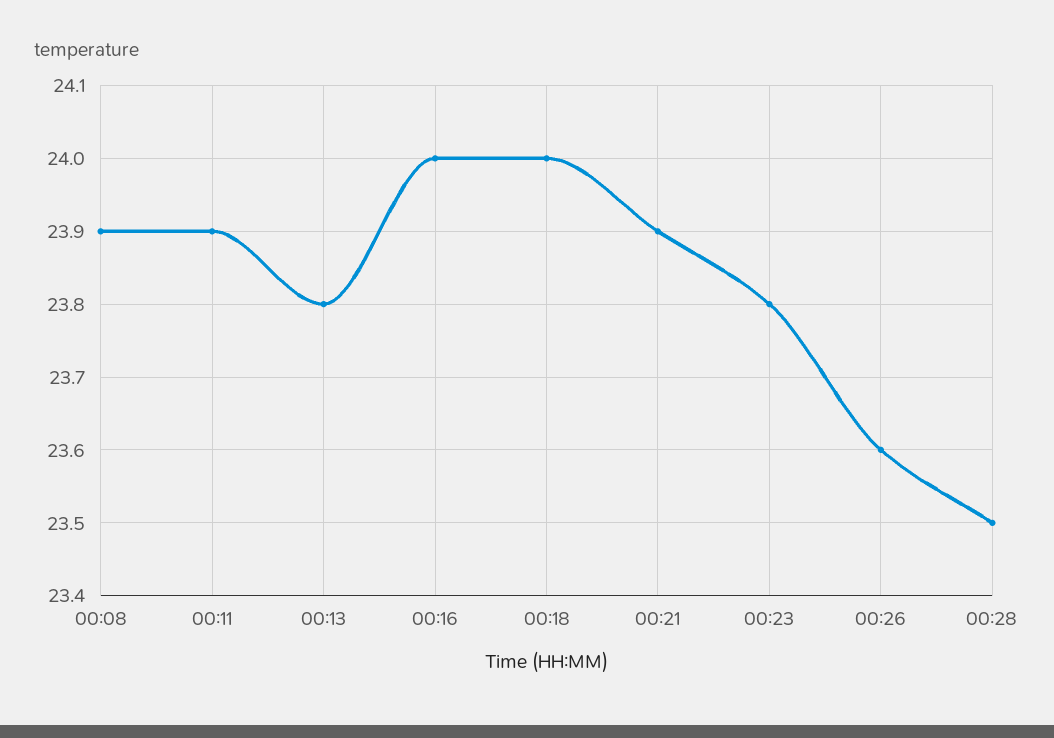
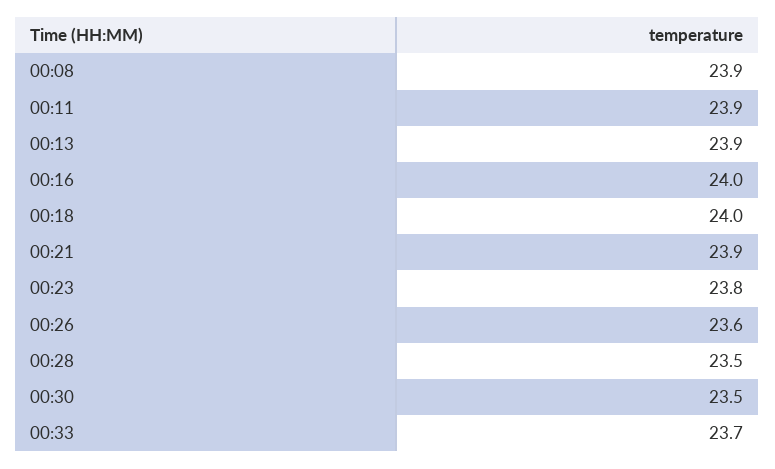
00:13: 23.8 -> 23.9
00:30: none -> 23.5
00:33: none -> 23.7

